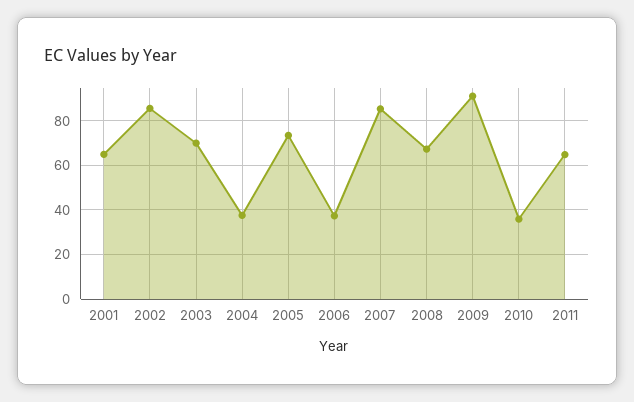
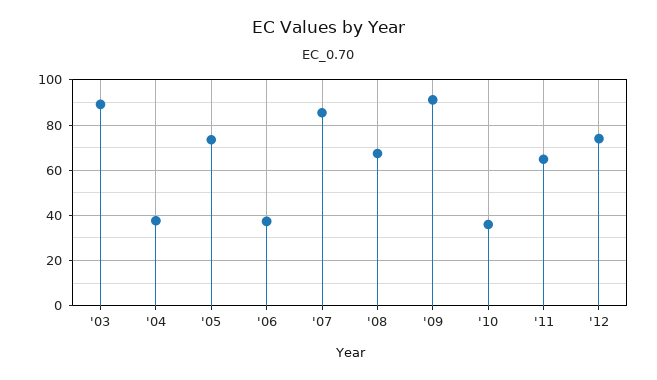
2001: 65 -> none
2002: 85 -> none
2003: 70 -> 90
'12: none -> 75

